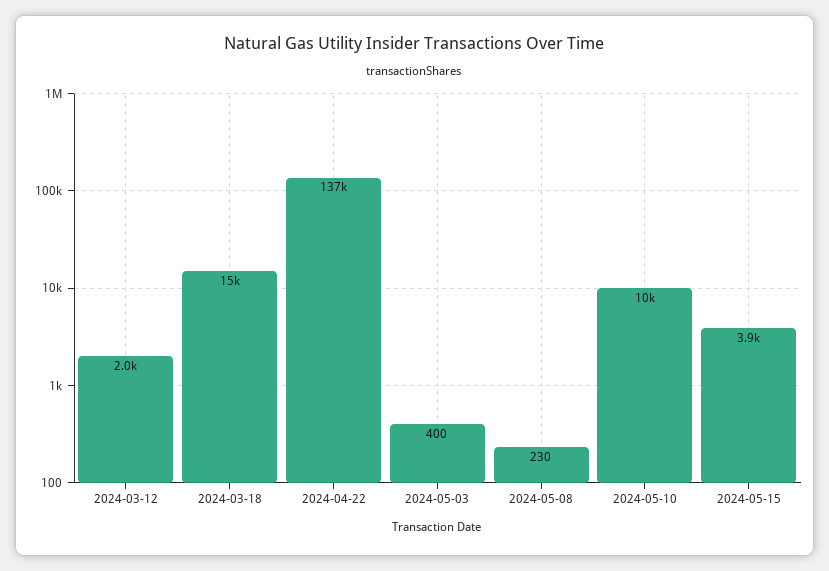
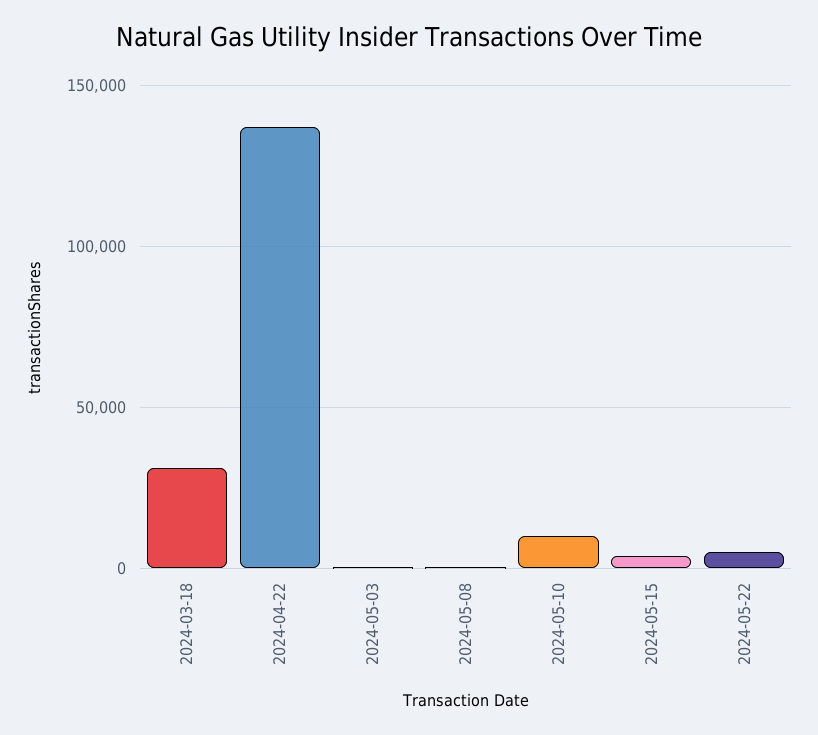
2024-03-12: 2000 -> none
2024-03-18: 15000 -> 30000
2024-05-22: none -> 5000

